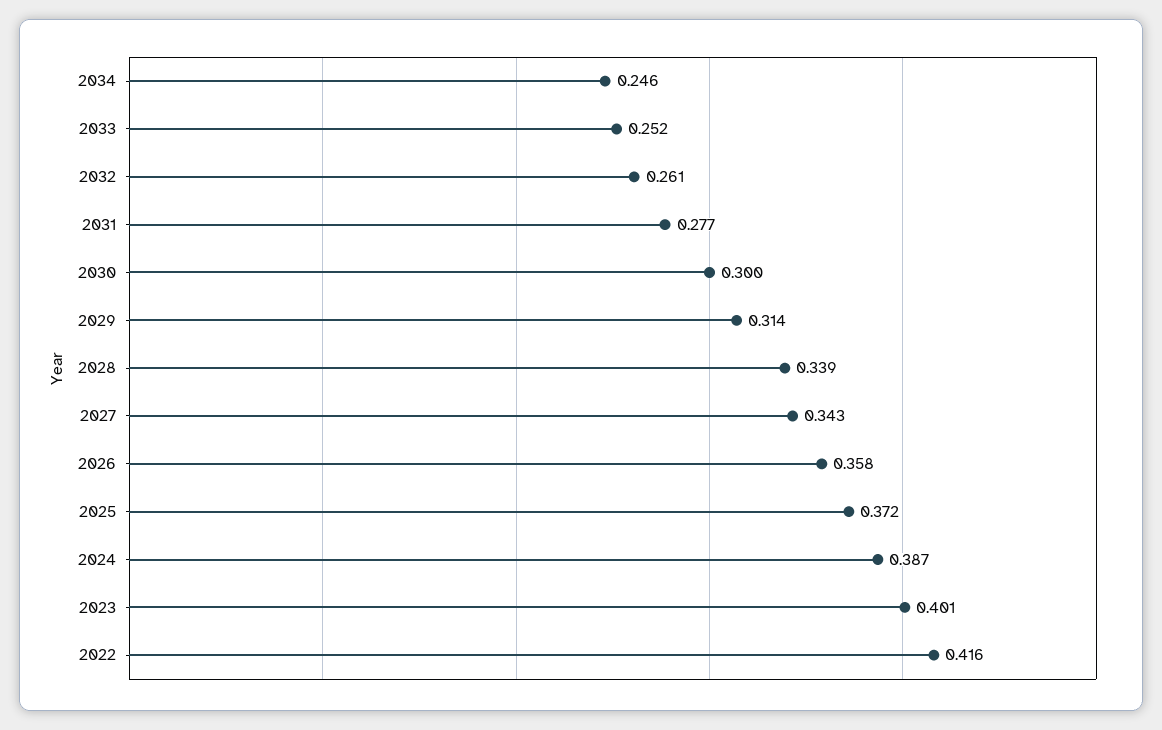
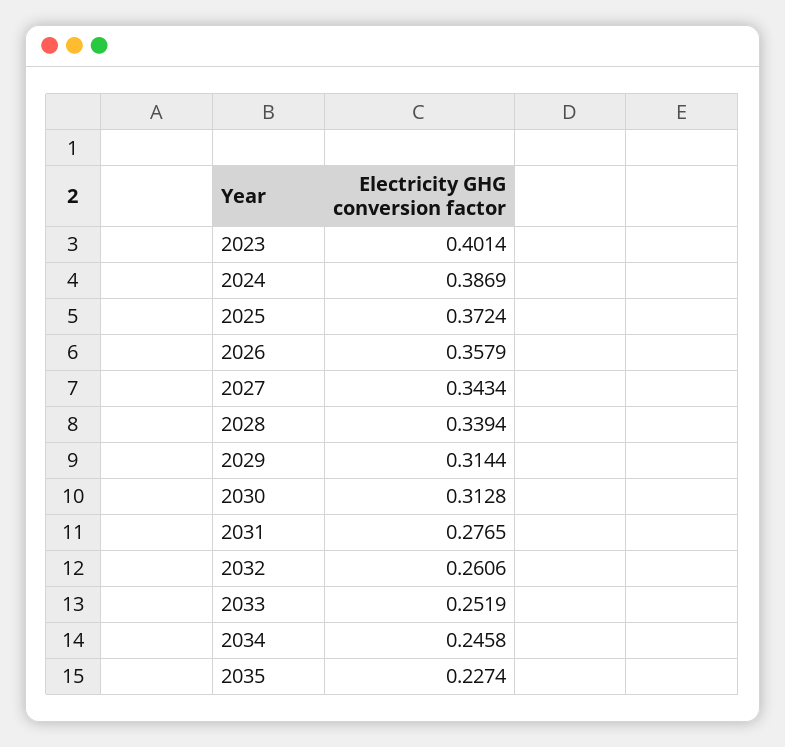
2030: 0.3 -> 0.3128
2022: 0.416 -> none
2035: none -> 0.2274

